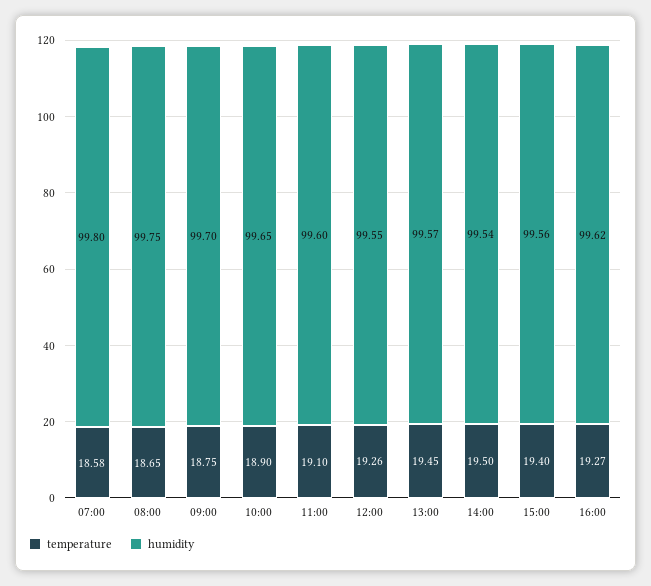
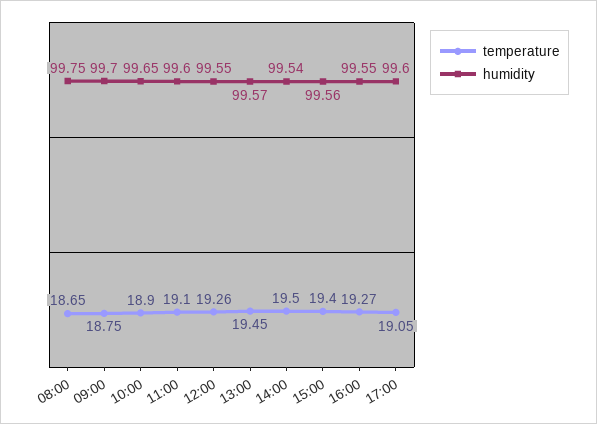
temperature, 07:00: 18.58 -> none
humidity, 07:00: 99.8 -> none
humidity, 16:00: 99.62 -> 99.55
temperature, 17:00: none -> 19.05
humidity, 17:00: none -> 99.6

